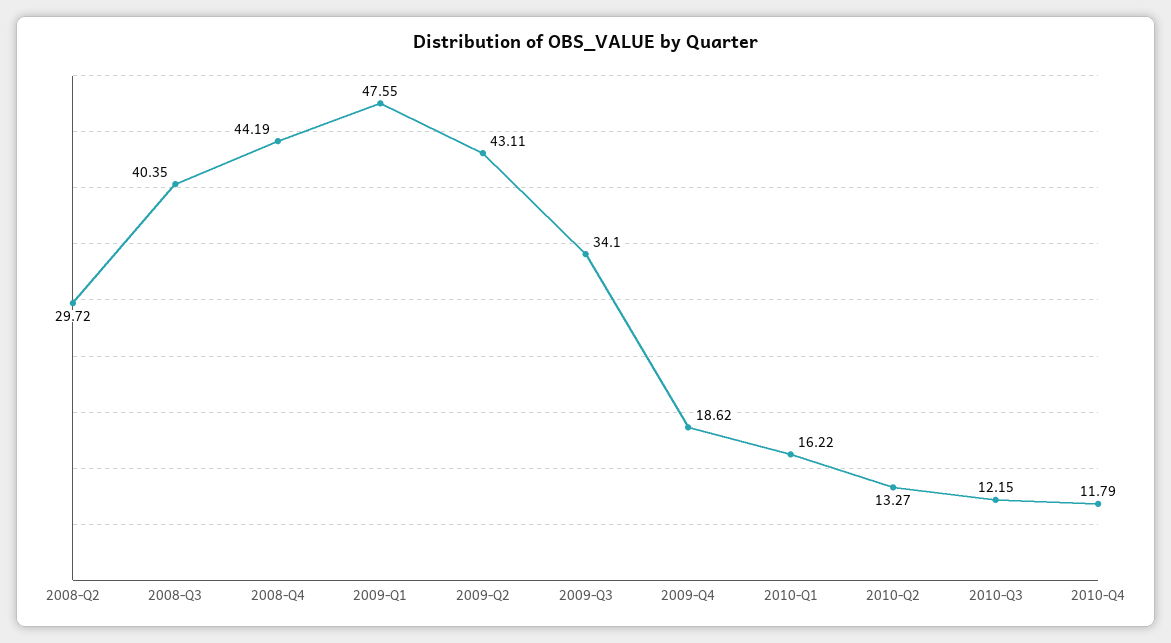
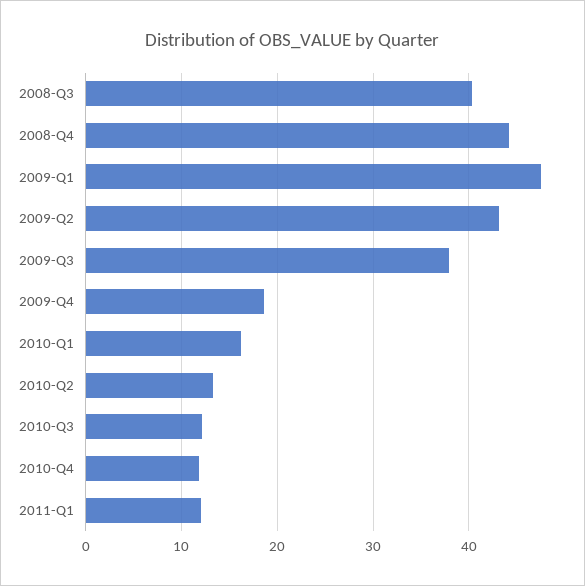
2008-Q2: 29.72 -> none
2009-Q3: 34.1 -> 38
2011-Q1: none -> 12

